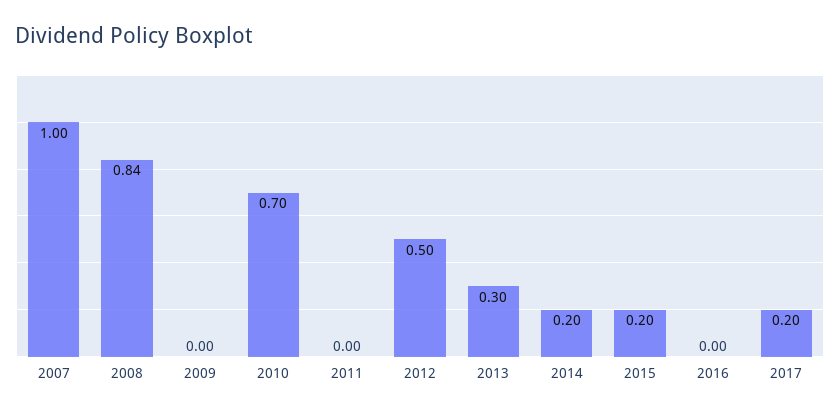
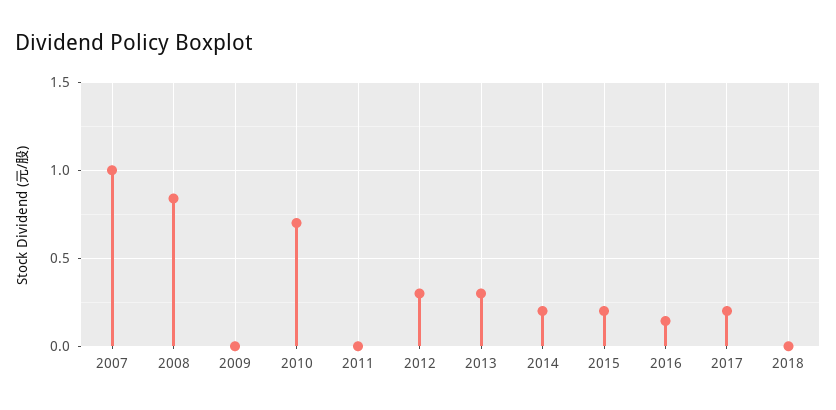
2012: 0.5 -> 0.3
2016: 0 -> 0.15
2018: none -> 0

